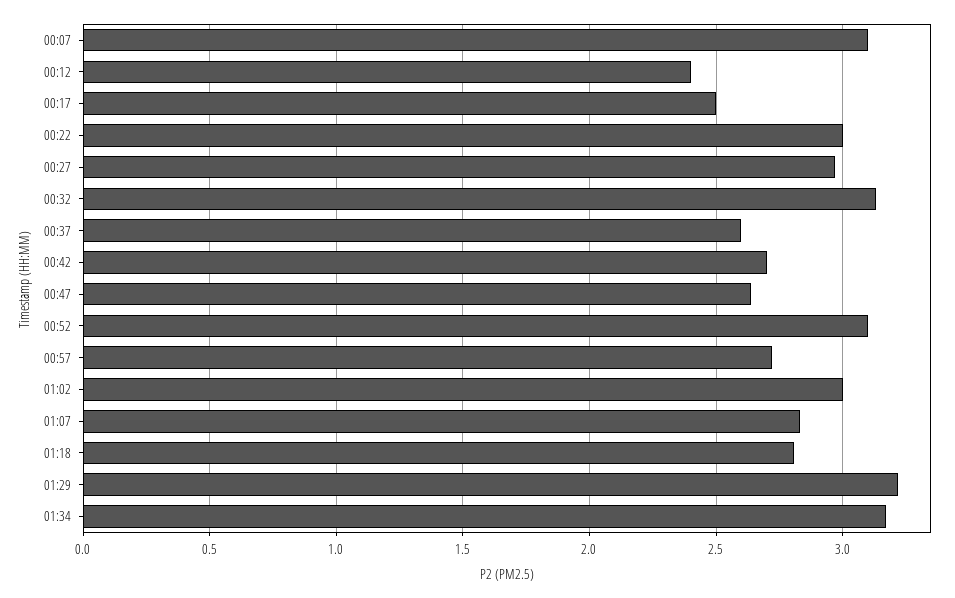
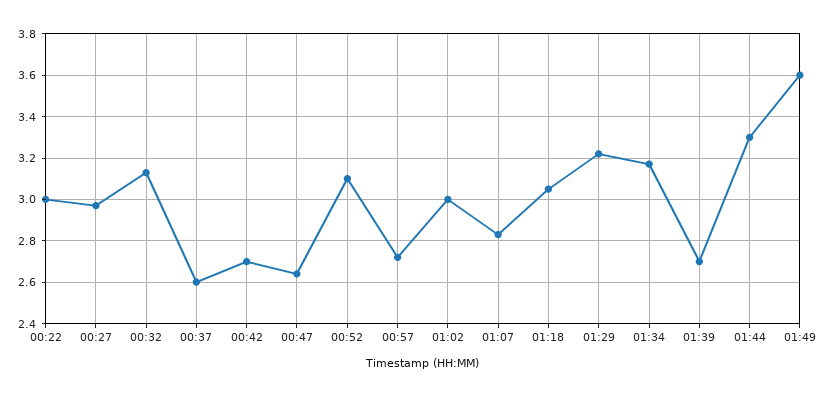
00:07: 3.1 -> none
00:12: 2.4 -> none
00:17: 2.5 -> none
01:18: 2.8 -> 3.05
01:39: none -> 2.7
01:44: none -> 3.3
01:49: none -> 3.6

